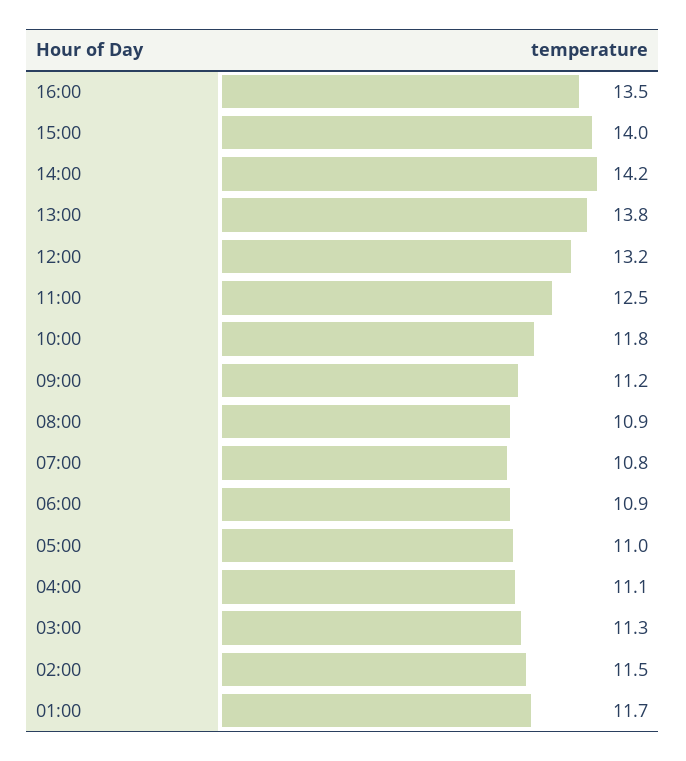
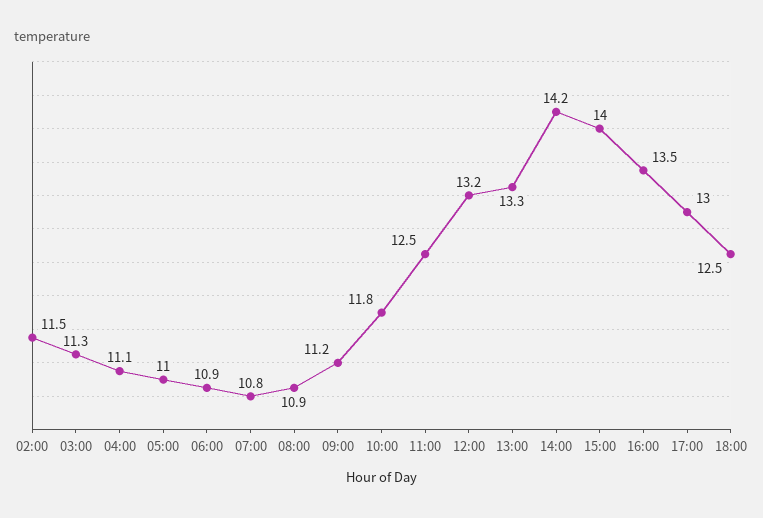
13:00: 13.8 -> 13.3
01:00: 11.7 -> none
17:00: none -> 13
18:00: none -> 12.5

